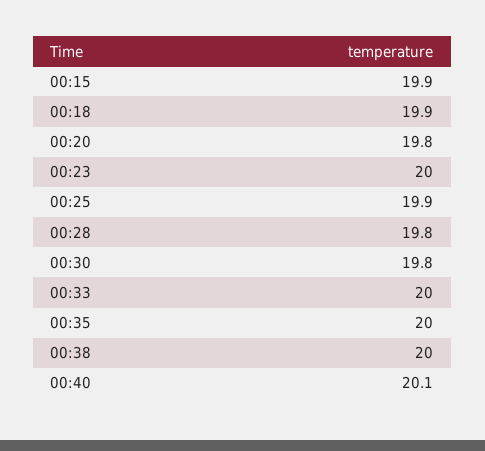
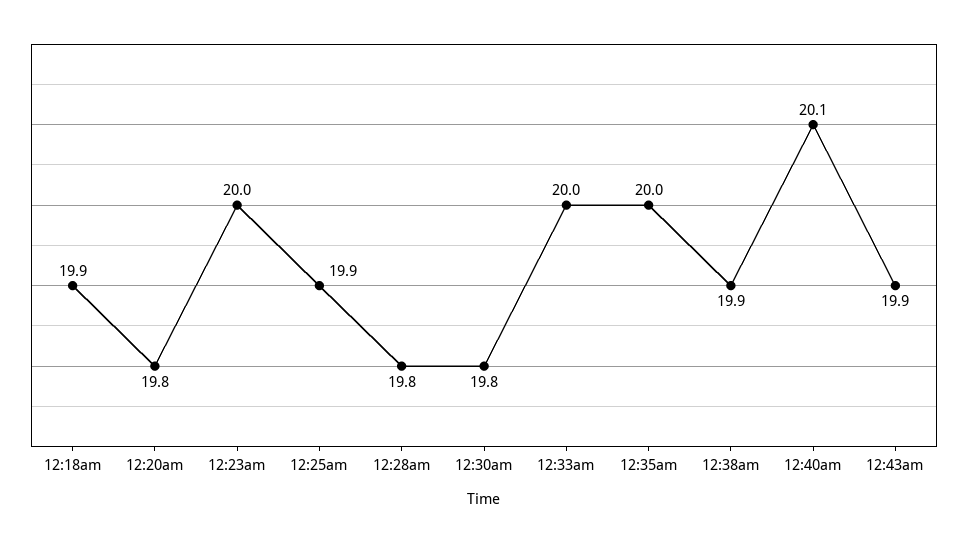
00:15: 19.9 -> none
00:38: 20 -> 19.9
12:43am: none -> 19.9

